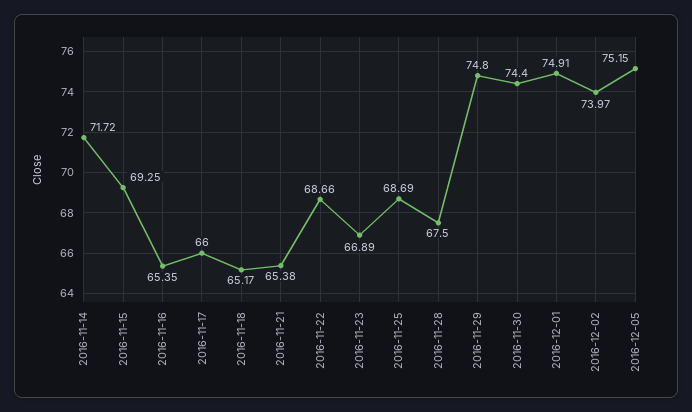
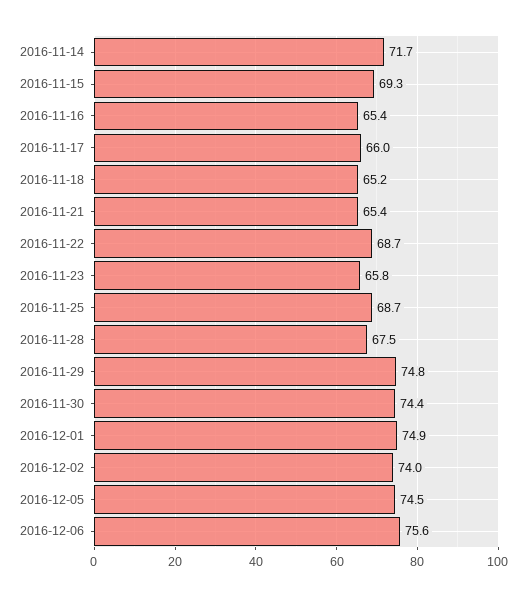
2016-11-23: 66.89 -> 65.8
2016-12-05: 75.15 -> 74.5
2016-12-06: none -> 75.6

